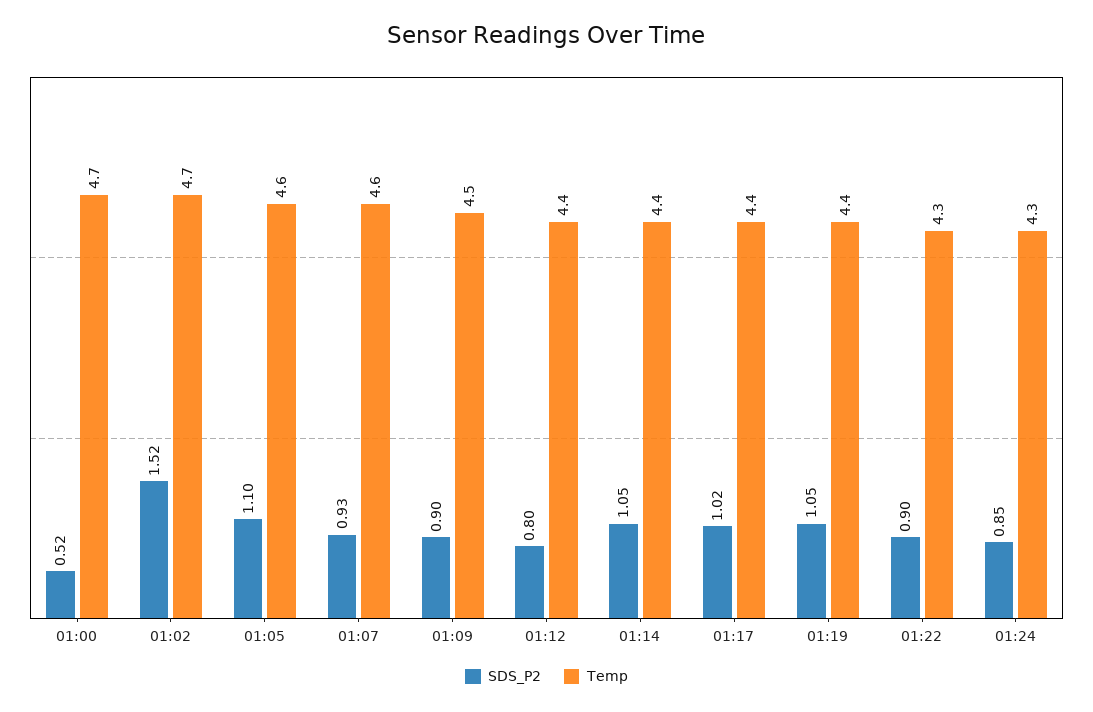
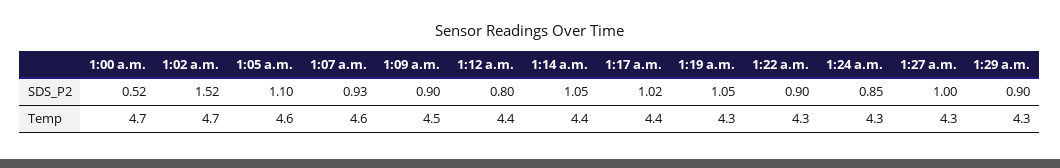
Temp, 01:19: 4.4 -> 4.3
SDS_P2, 1:27 a.m.: none -> 1
SDS_P2, 1:29 a.m.: none -> 0.9
Temp, 1:27 a.m.: none -> 4.3
Temp, 1:29 a.m.: none -> 4.3

